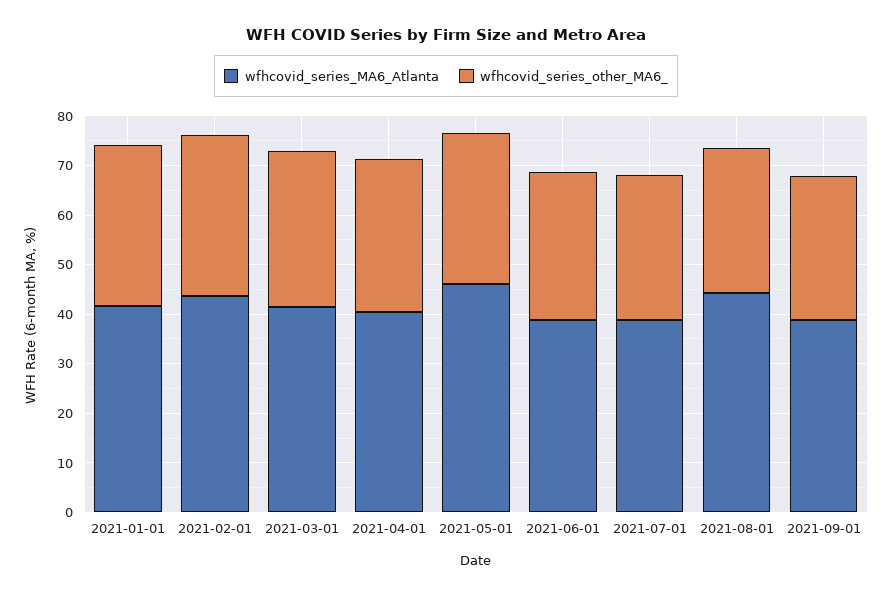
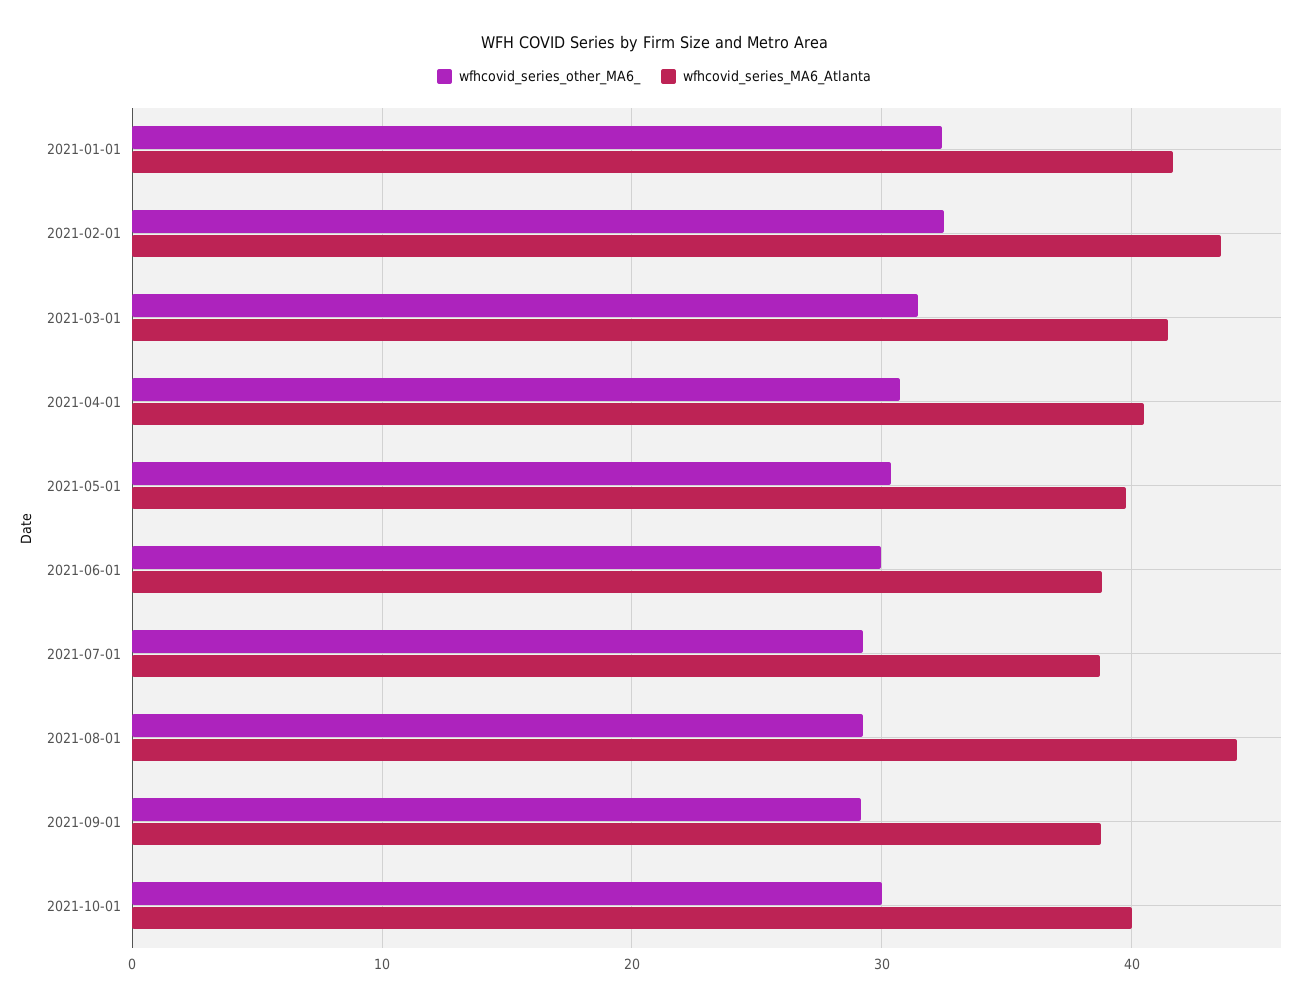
wfhcovid_series_MA6_Atlanta, 2021-05-01: 46 -> 40
wfhcovid_series_other_MA6_, 2021-10-01: none -> 30
wfhcovid_series_MA6_Atlanta, 2021-10-01: none -> 40

